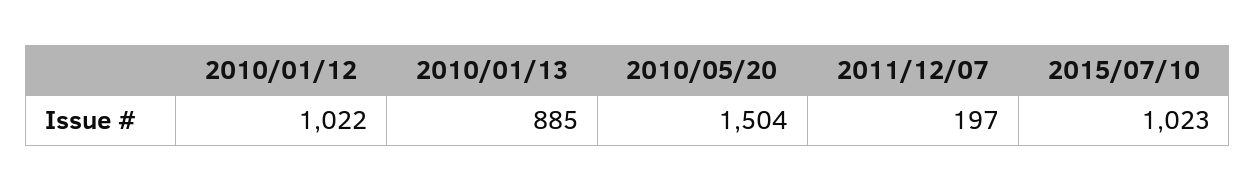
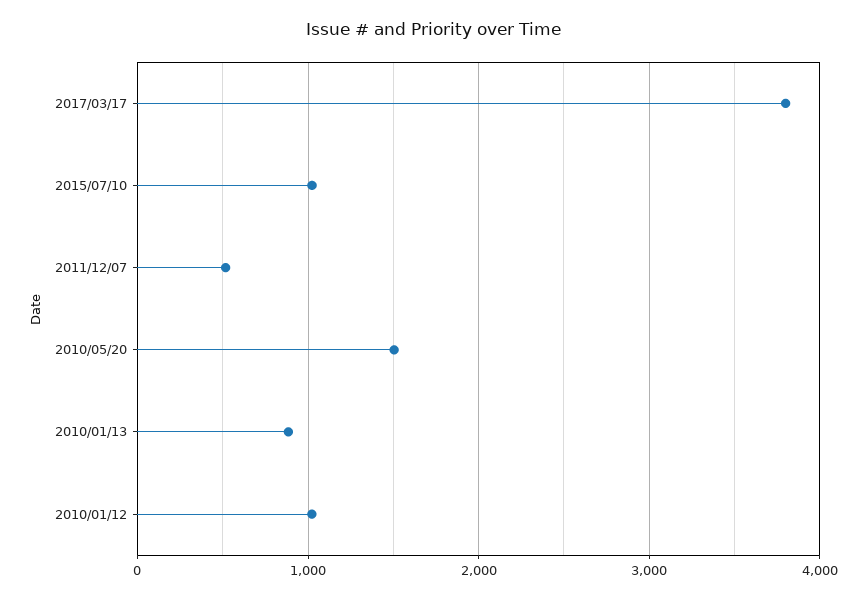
2011/12/07: 197 -> 500
2017/03/17: none -> 3800

